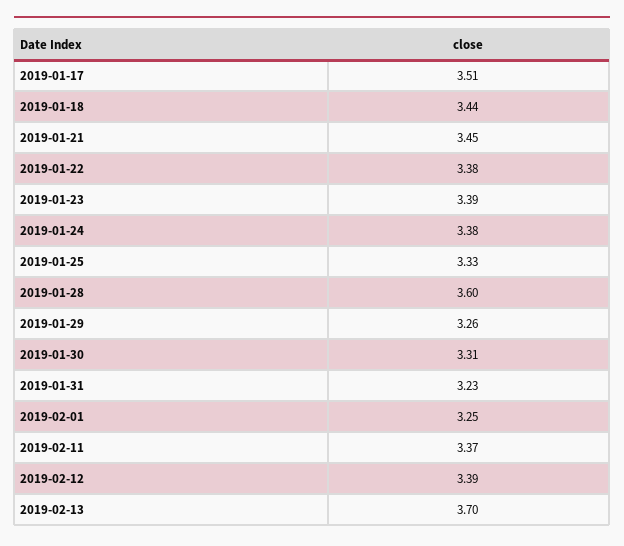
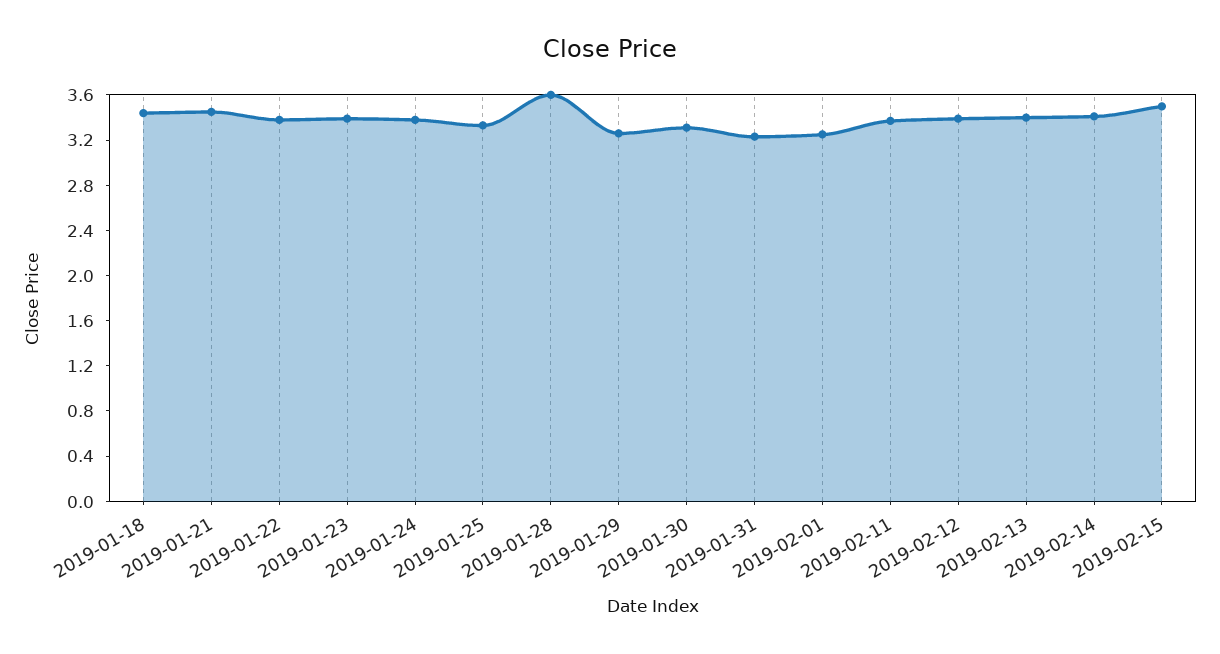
2019-01-17: 3.51 -> none
2019-02-13: 3.7 -> 3.4
2019-02-14: none -> 3.4
2019-02-15: none -> 3.5

